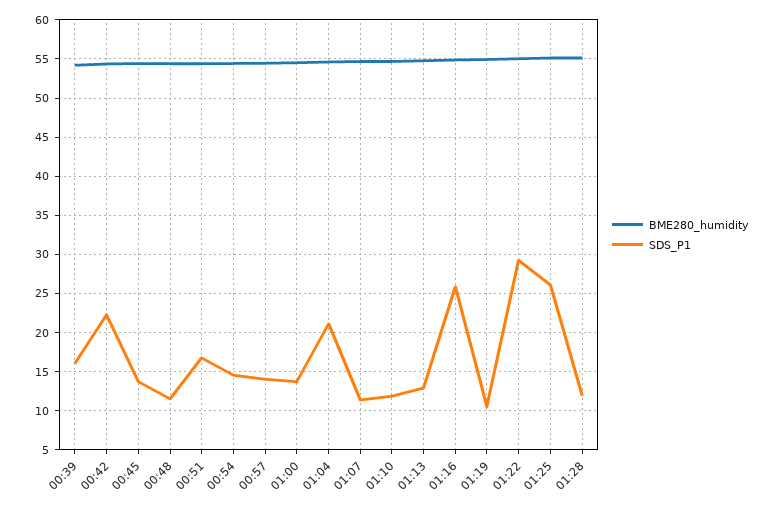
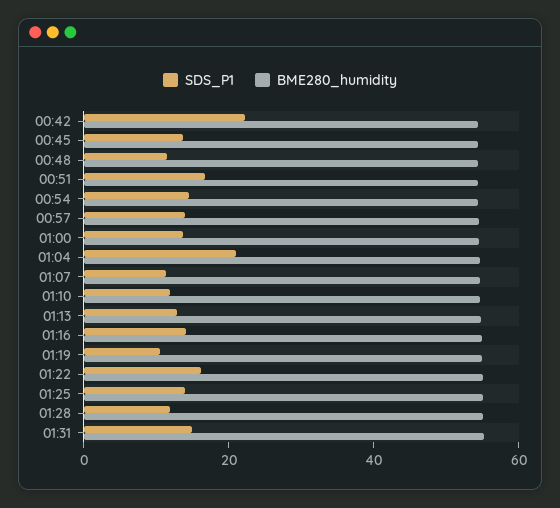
BME280_humidity, 00:39: 54 -> none
SDS_P1, 00:39: 16 -> none
SDS_P1, 01:16: 26 -> 15
SDS_P1, 01:22: 29 -> 15
SDS_P1, 01:25: 26 -> 15
SDS_P1, 01:31: none -> 15
BME280_humidity, 01:31: none -> 55

